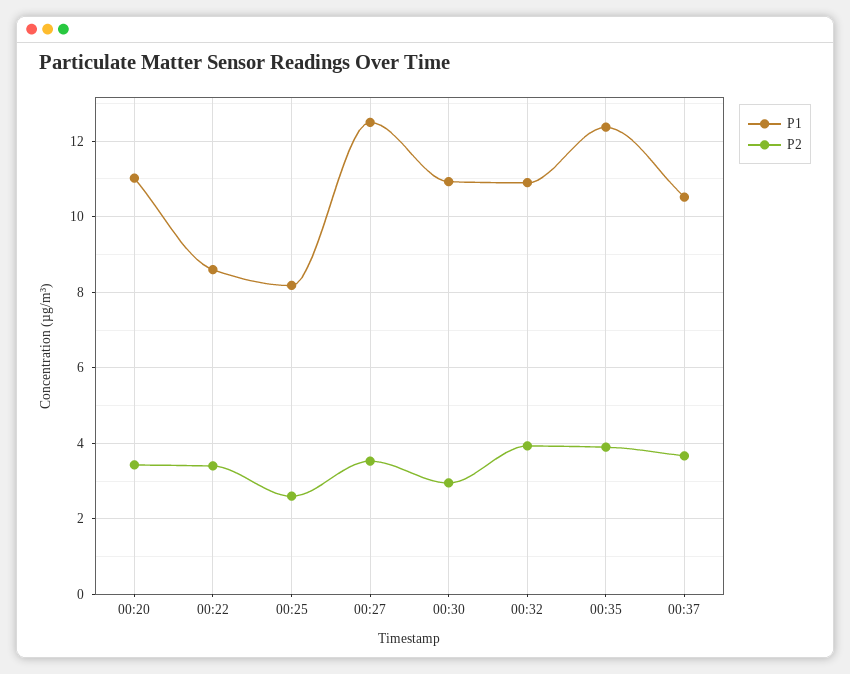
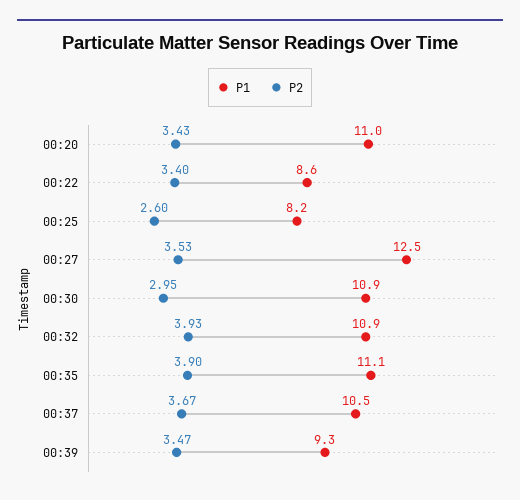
P1, 00:35: 12.4 -> 11.1
P1, 00:39: none -> 9.3
P2, 00:39: none -> 3.47

